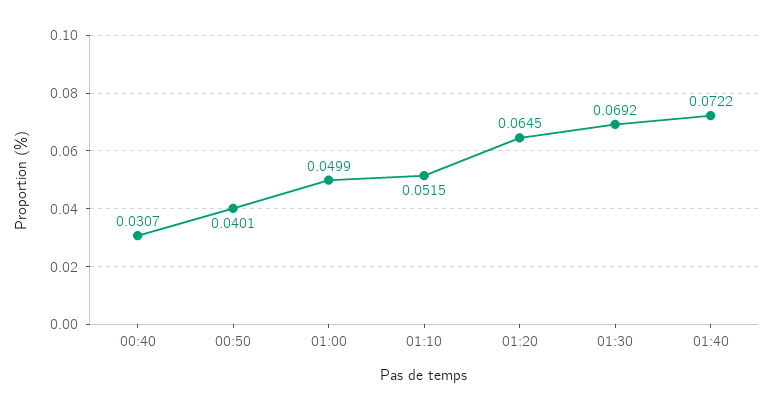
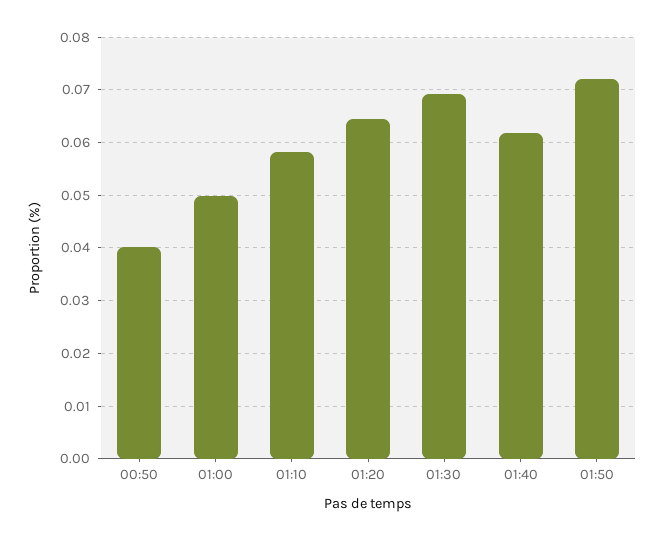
00:40: 0.0307 -> none
01:10: 0.0515 -> 0.058
01:40: 0.0722 -> 0.062
01:50: none -> 0.072

